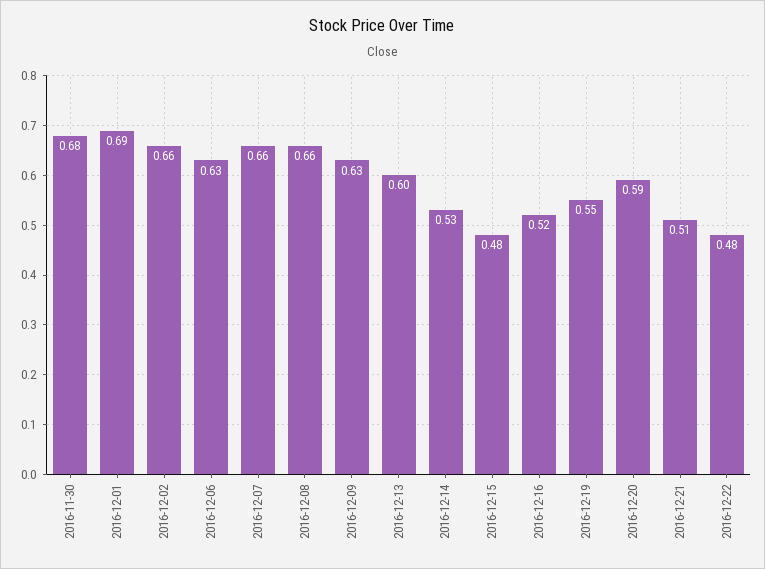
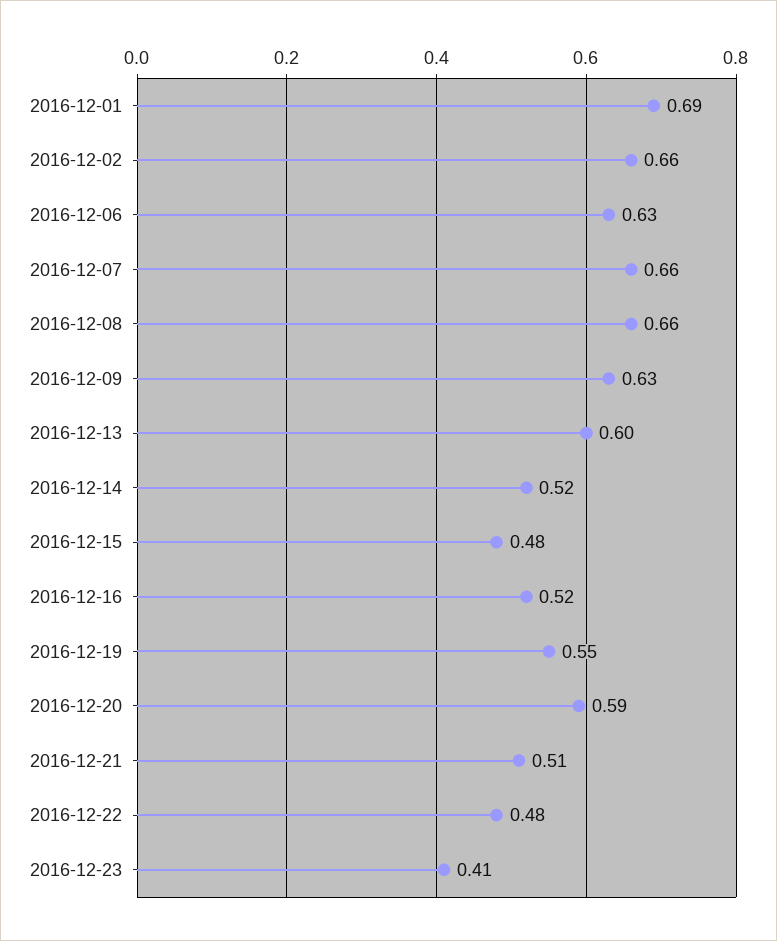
2016-11-30: 0.68 -> none
2016-12-14: 0.53 -> 0.52
2016-12-23: none -> 0.41

